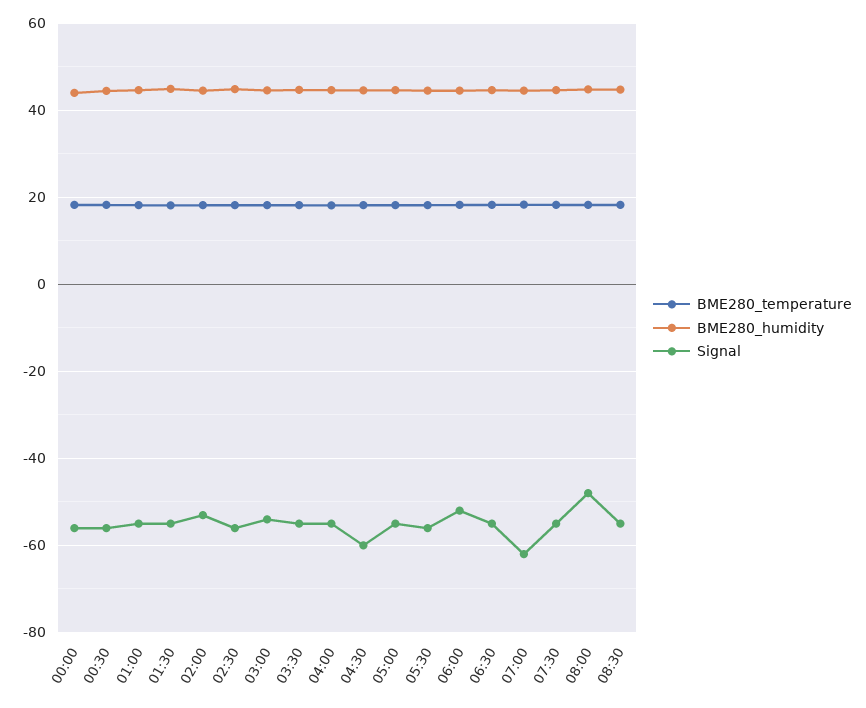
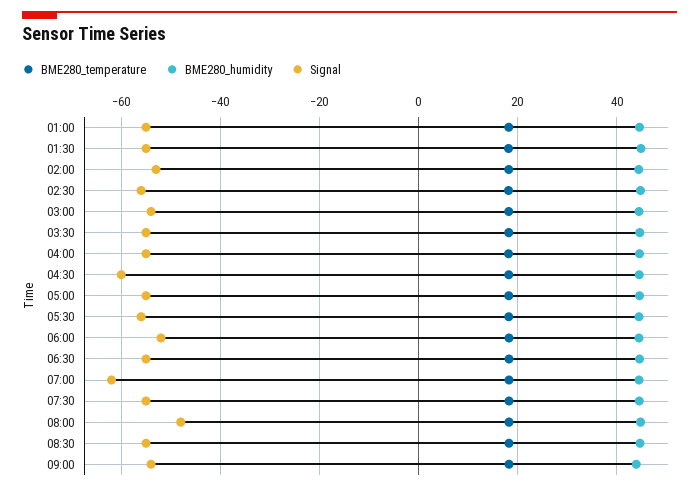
BME280_temperature, 00:00: 18 -> none
BME280_humidity, 00:00: 44 -> none
Signal, 00:00: -56 -> none
BME280_temperature, 00:30: 18 -> none
BME280_humidity, 00:30: 44 -> none
Signal, 00:30: -56 -> none
BME280_temperature, 09:00: none -> 18
BME280_humidity, 09:00: none -> 44
Signal, 09:00: none -> -54

